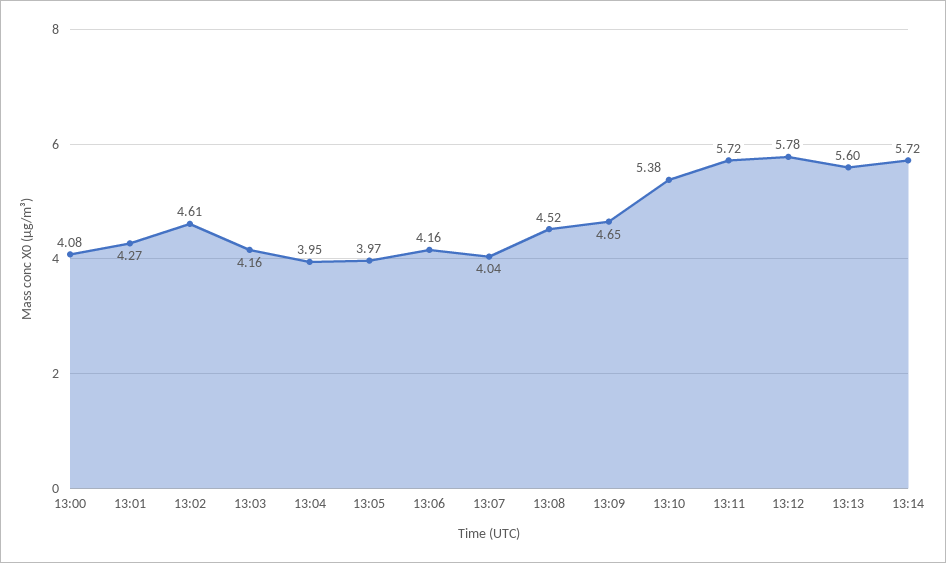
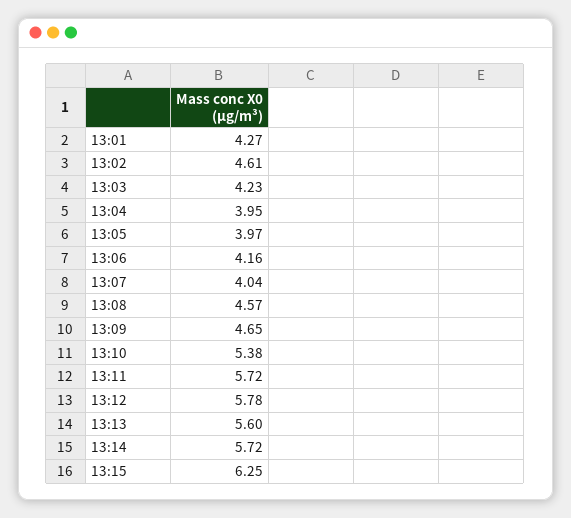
13:00: 4.08 -> none
13:03: 4.16 -> 4.23
13:08: 4.52 -> 4.57
13:15: none -> 6.25

